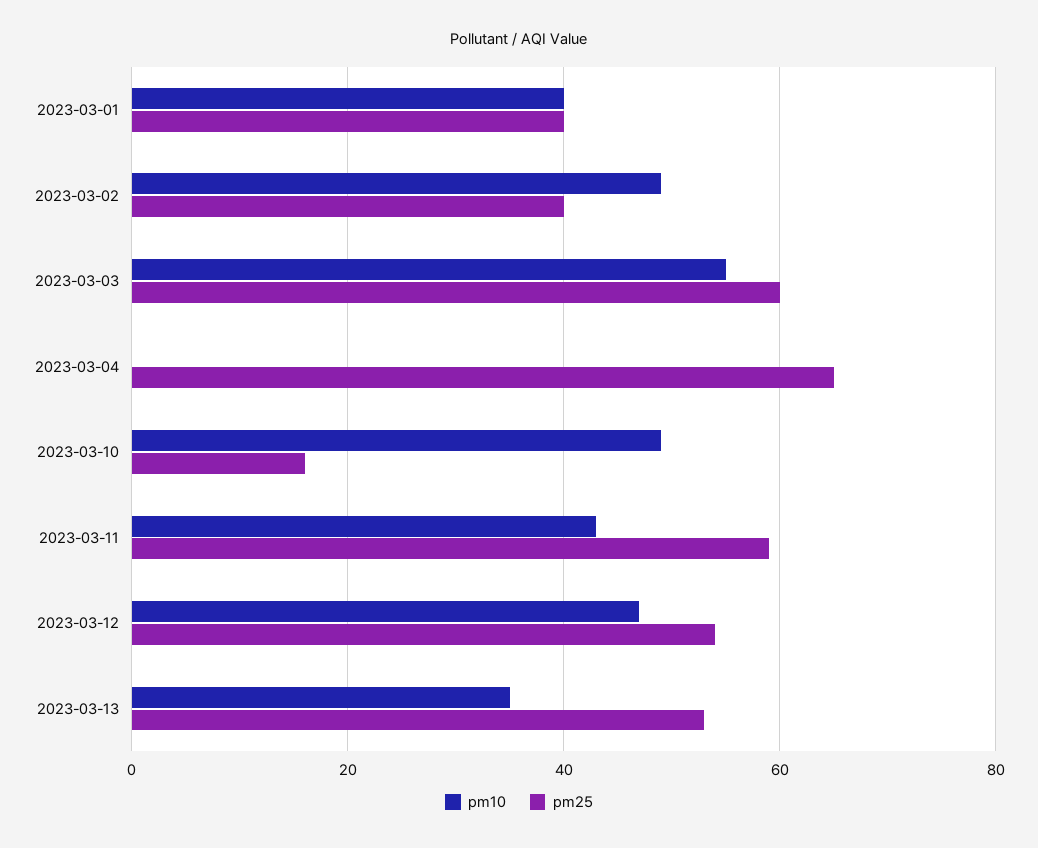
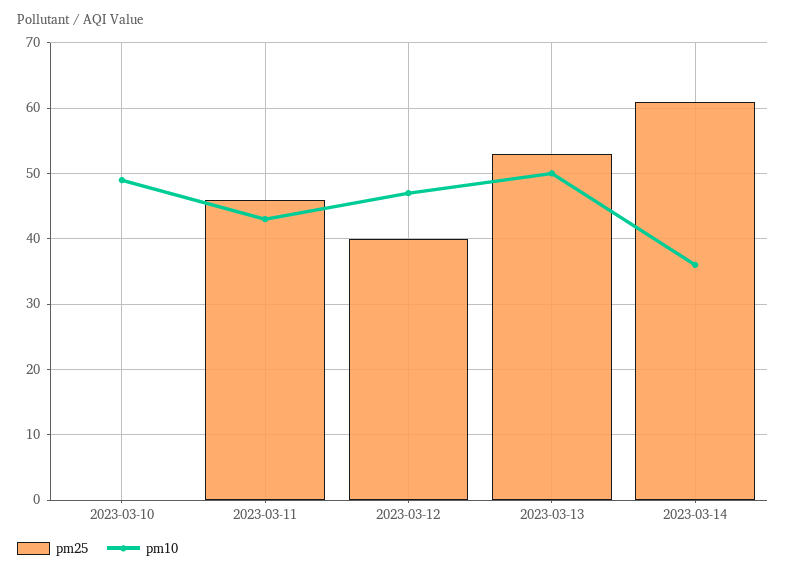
pm10, 2023-03-01: 40 -> none
pm25, 2023-03-01: 40 -> none
pm10, 2023-03-02: 50 -> none
pm25, 2023-03-02: 40 -> none
pm10, 2023-03-03: 55 -> none
pm25, 2023-03-03: 60 -> none
pm10, 2023-03-04: 0 -> none
pm25, 2023-03-04: 65 -> none
pm25, 2023-03-10: 15 -> 0
pm25, 2023-03-11: 60 -> 46
pm25, 2023-03-12: 55 -> 40
pm10, 2023-03-13: 35 -> 50
pm25, 2023-03-14: none -> 61
pm10, 2023-03-14: none -> 36

